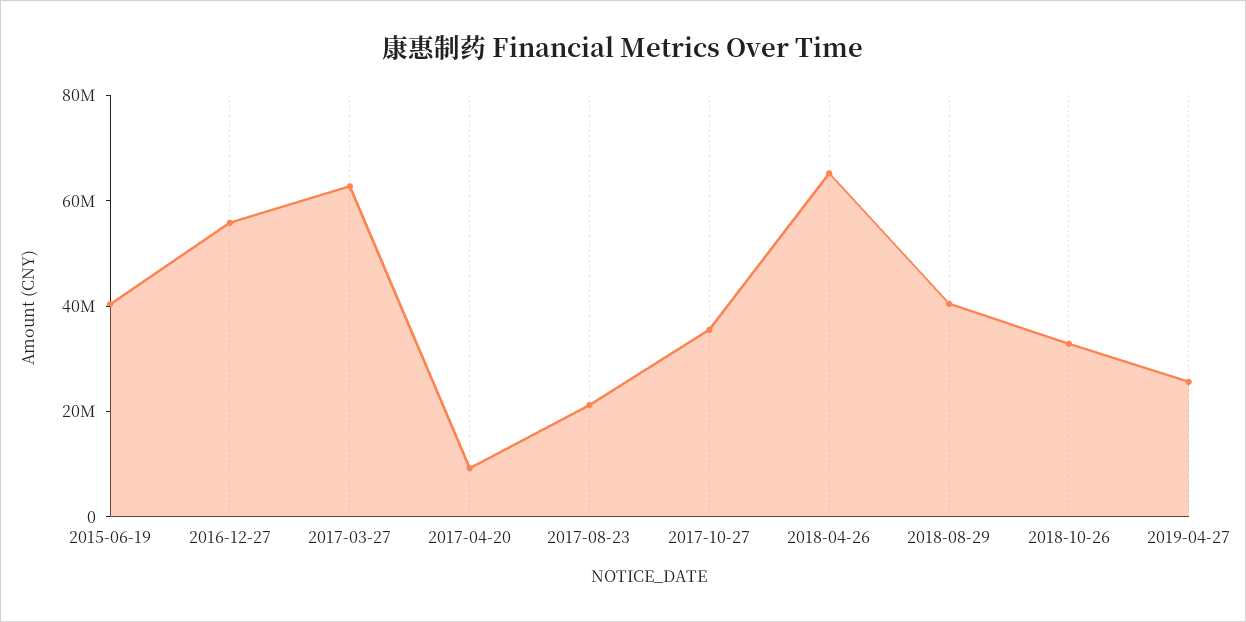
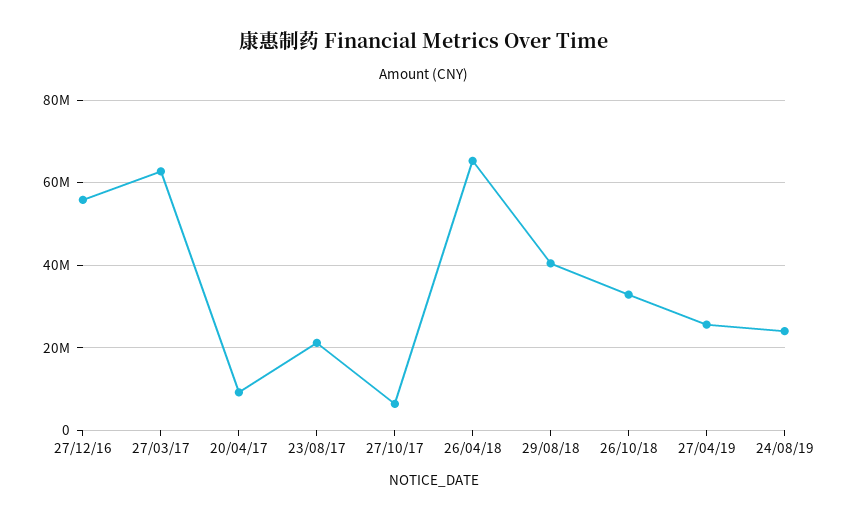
2015-06-19: 40000000 -> none
2017-10-27: 35000000 -> 6000000
24/08/19: none -> 24000000

